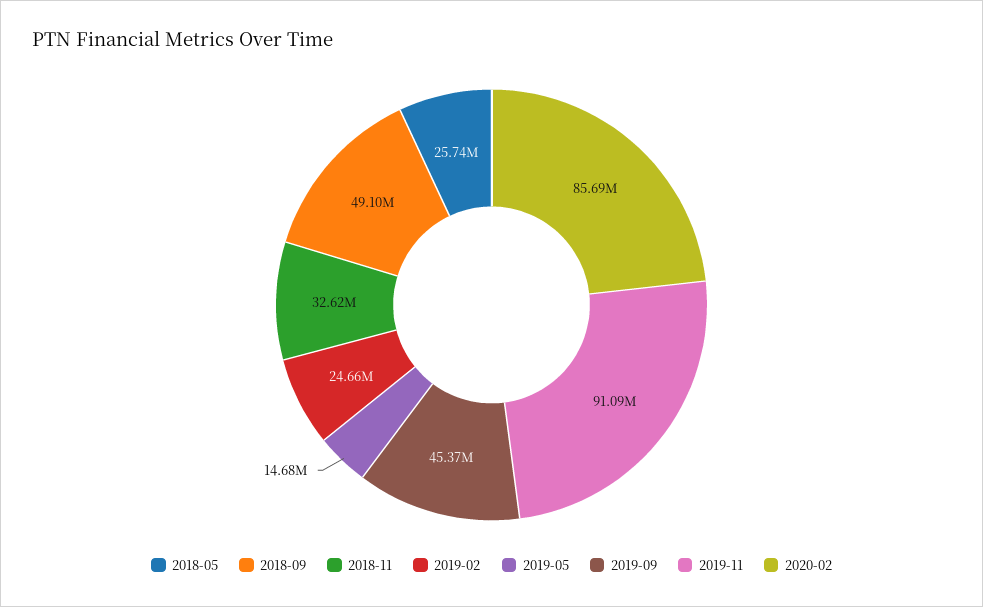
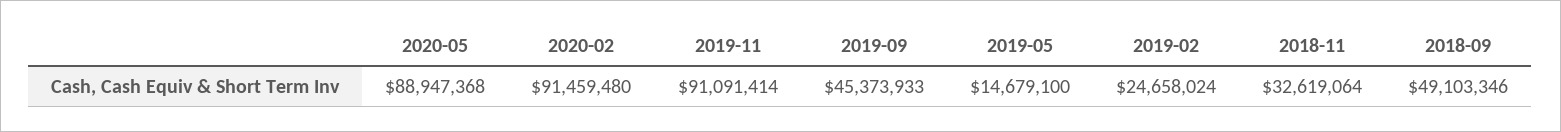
2018-05: 25740000 -> none
2020-02: 85690000 -> 91459480
2020-05: none -> 88947368

